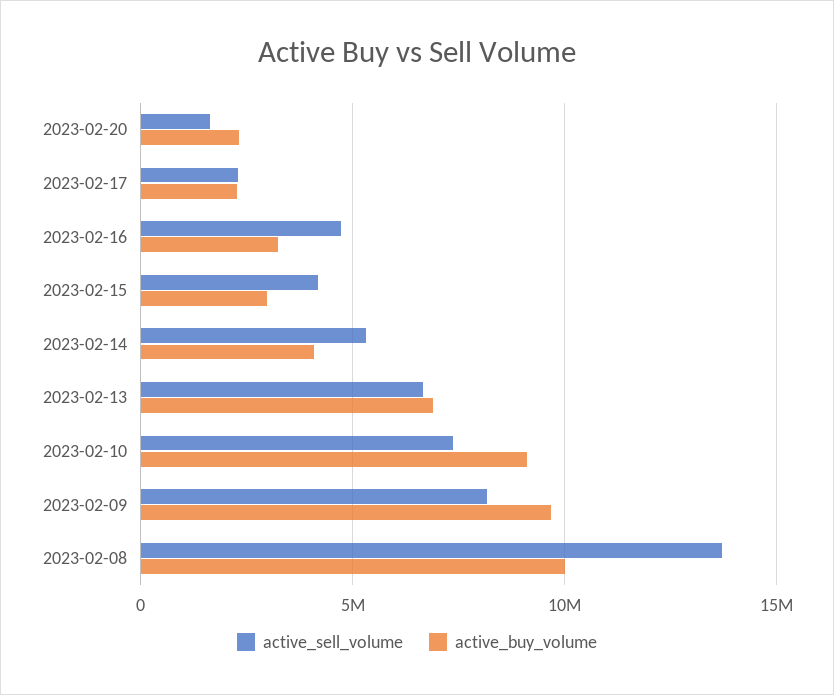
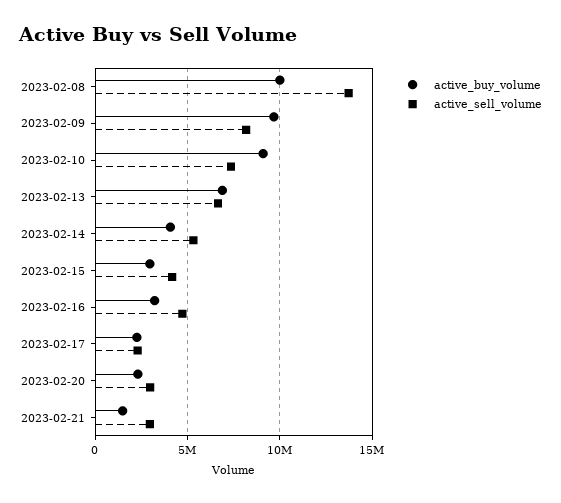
active_sell_volume, 2023-02-20: 1500000 -> 3000000
active_buy_volume, 2023-02-21: none -> 1500000
active_sell_volume, 2023-02-21: none -> 3000000

